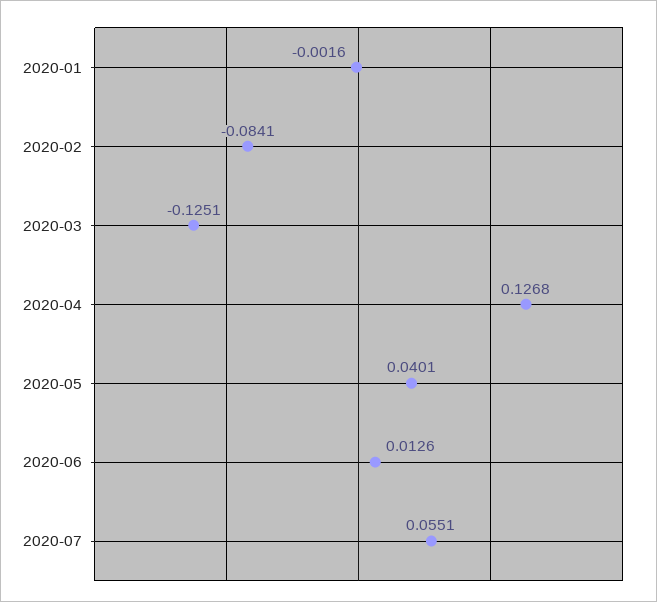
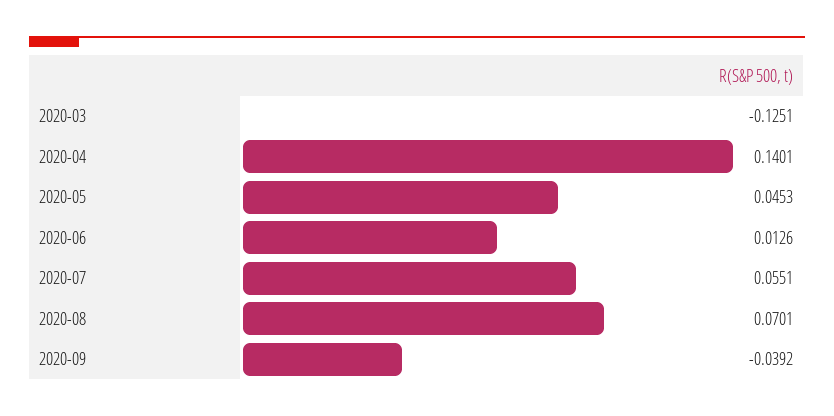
2020-01: -0.0016 -> none
2020-02: -0.0841 -> none
2020-04: 0.1268 -> 0.1401
2020-05: 0.0401 -> 0.0453
2020-08: none -> 0.0701
2020-09: none -> -0.0392

